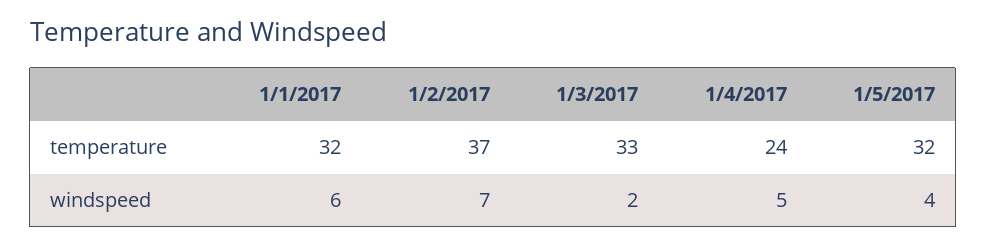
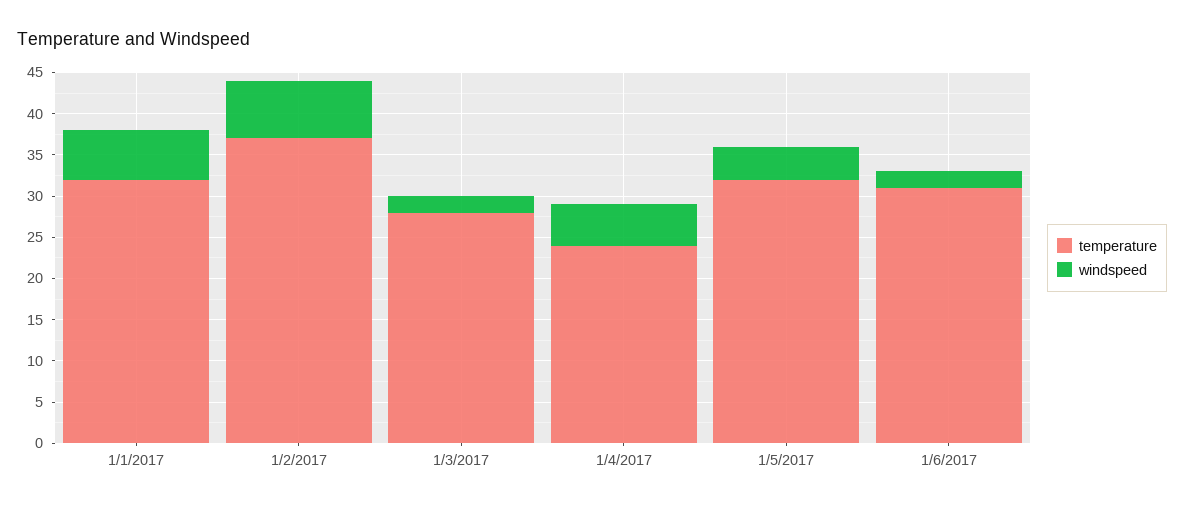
temperature, 1/3/2017: 33 -> 28
temperature, 1/6/2017: none -> 31
windspeed, 1/6/2017: none -> 2

